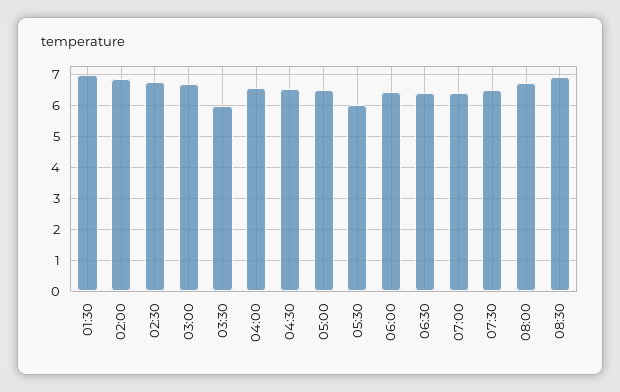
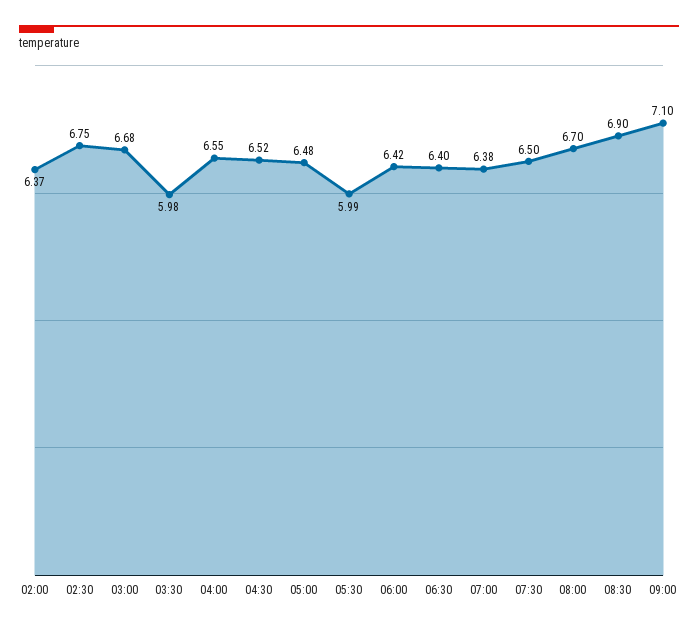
01:30: 7 -> none
02:00: 6.8 -> 6.37
09:00: none -> 7.1

